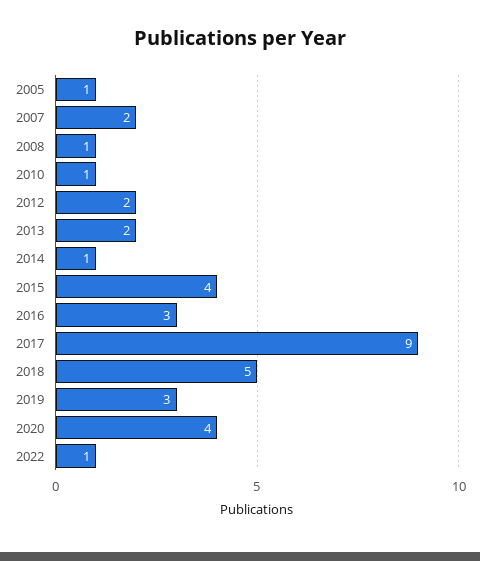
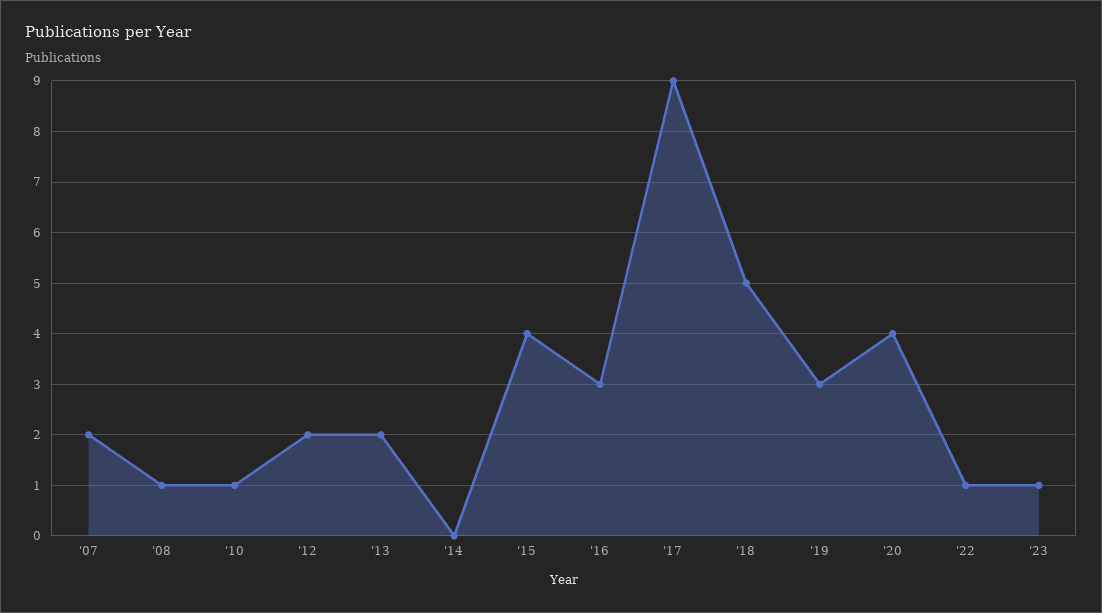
2005: 1 -> none
2014: 1 -> 0
'23: none -> 1

